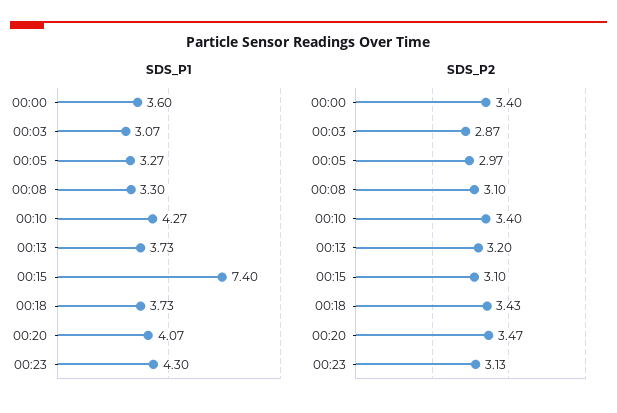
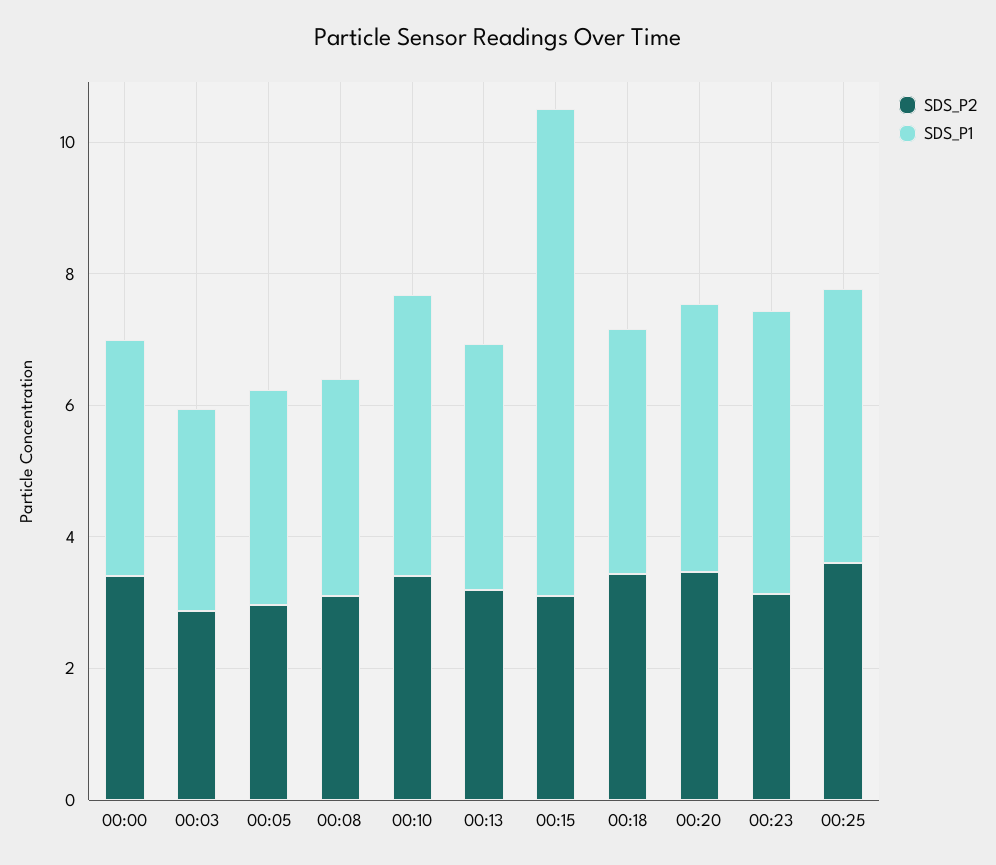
SDS_P2, 00:25: none -> 3.5
SDS_P1, 00:25: none -> 4

